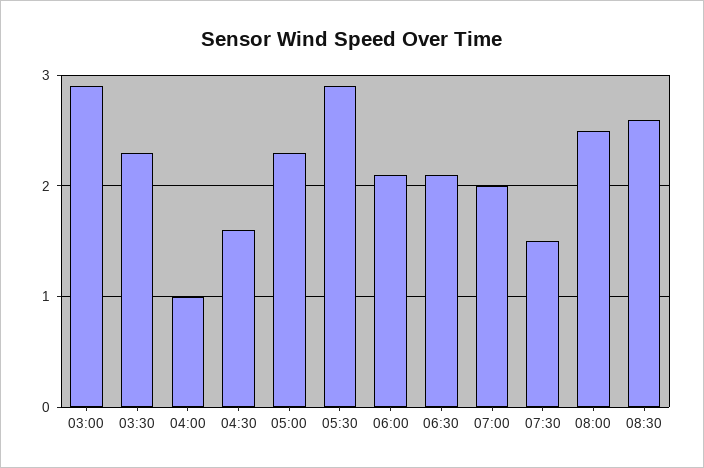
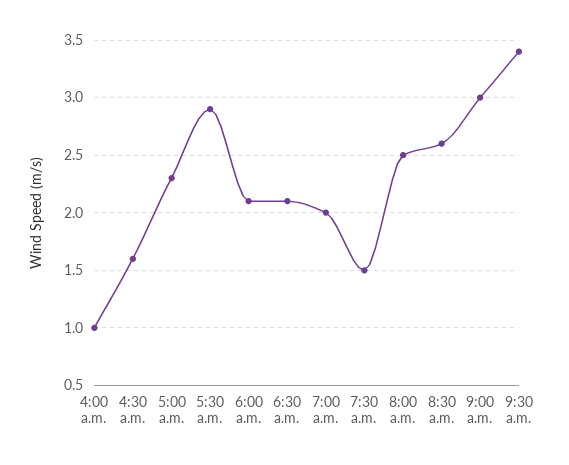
03:00: 2.9 -> none
03:30: 2.3 -> none
9:00 a.m.: none -> 3
9:30 a.m.: none -> 3.4

